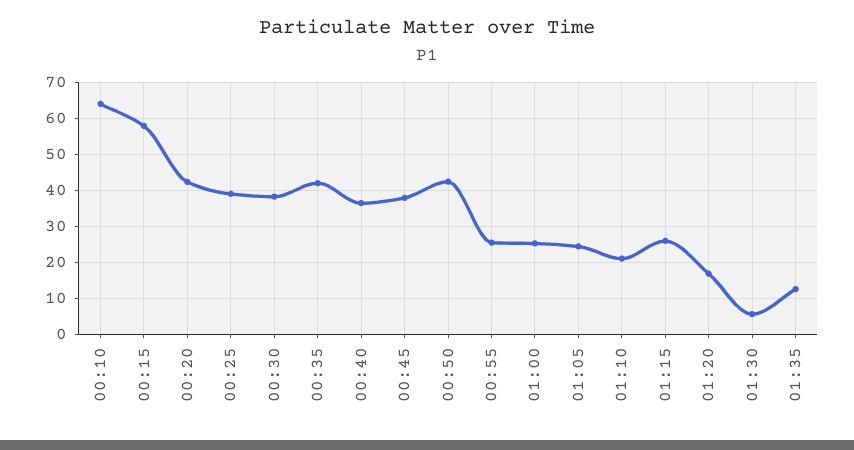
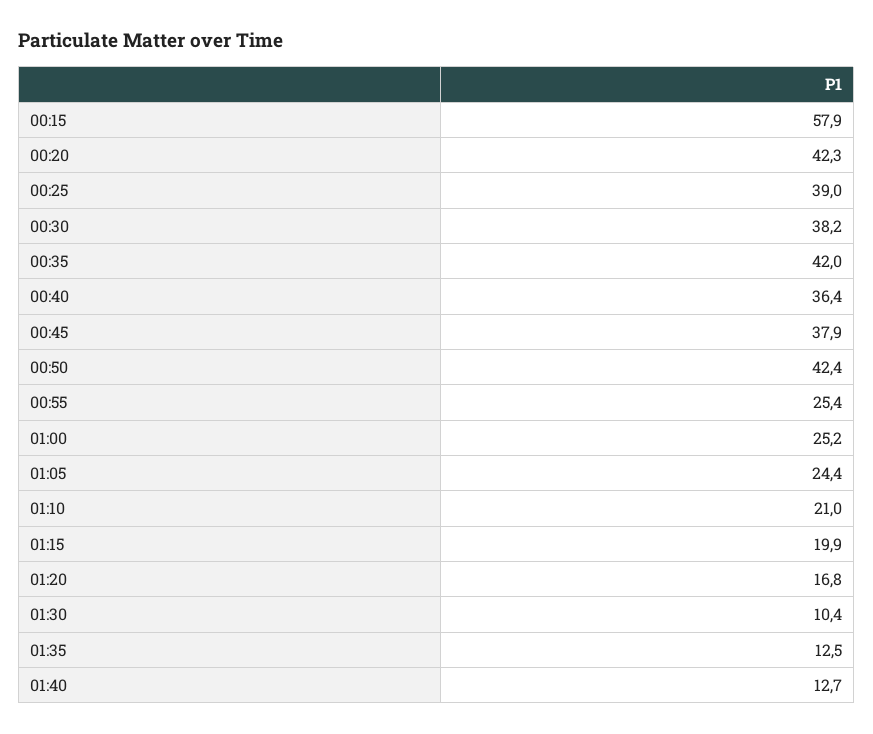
00:10: 64 -> none
01:15: 26 -> 19.9
01:30: 6 -> 10.4
01:40: none -> 12.7

